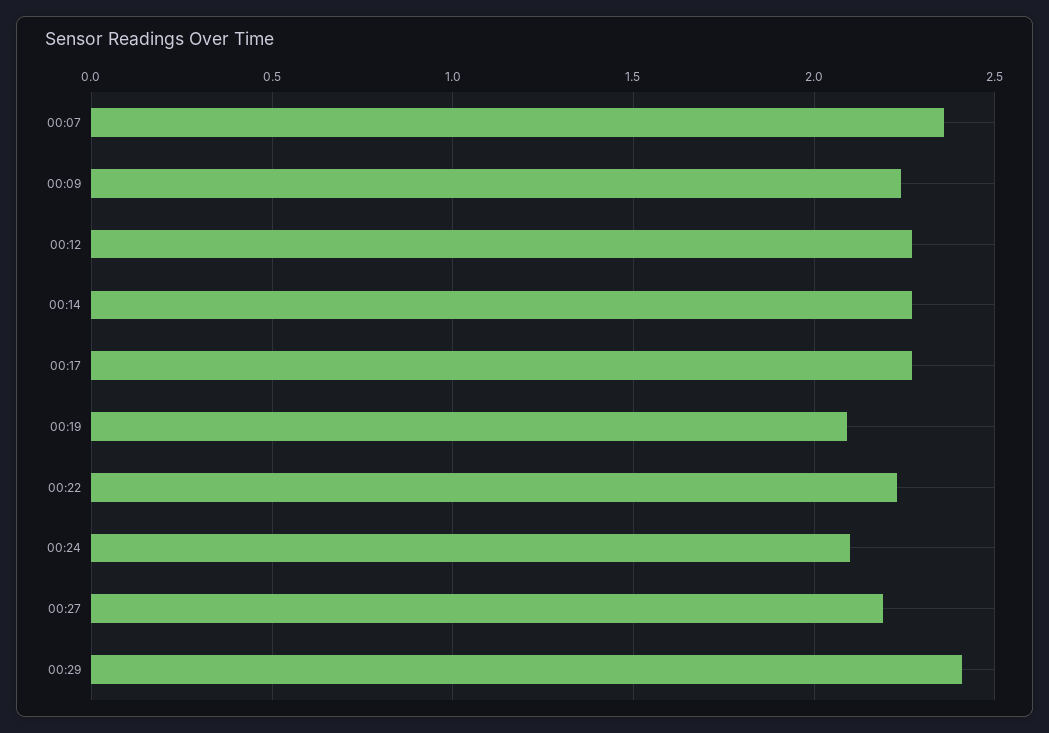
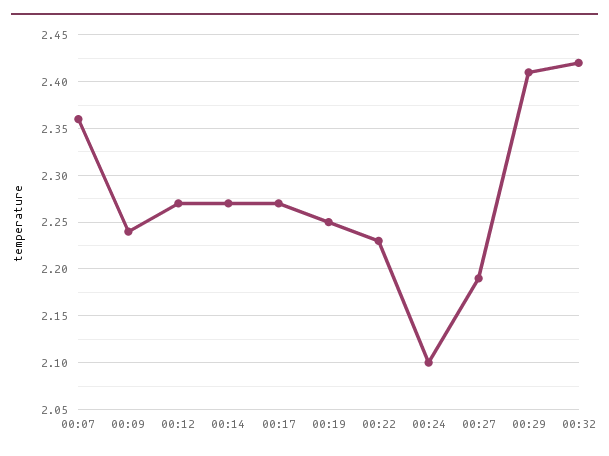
00:19: 2.1 -> 2.25
00:32: none -> 2.42

